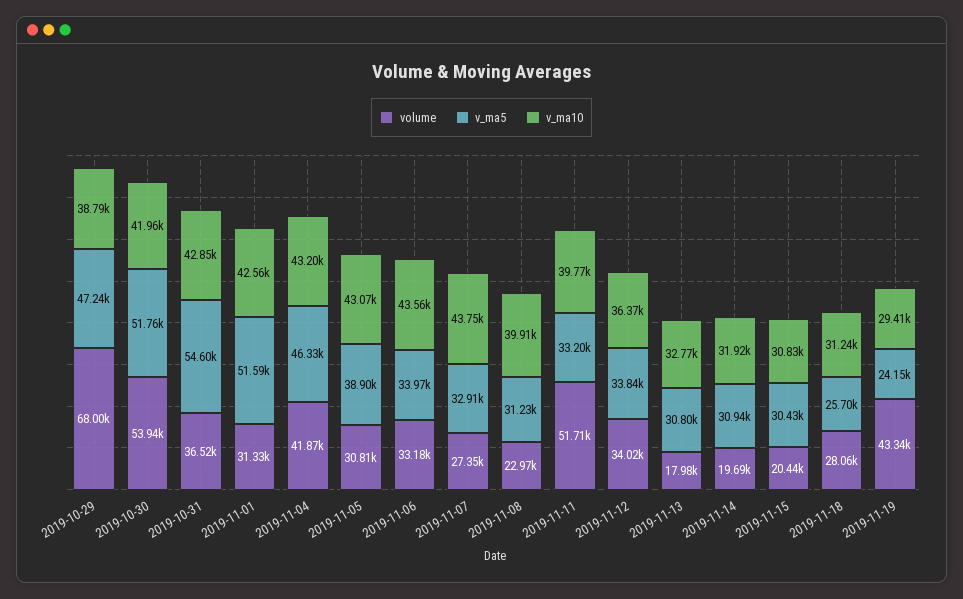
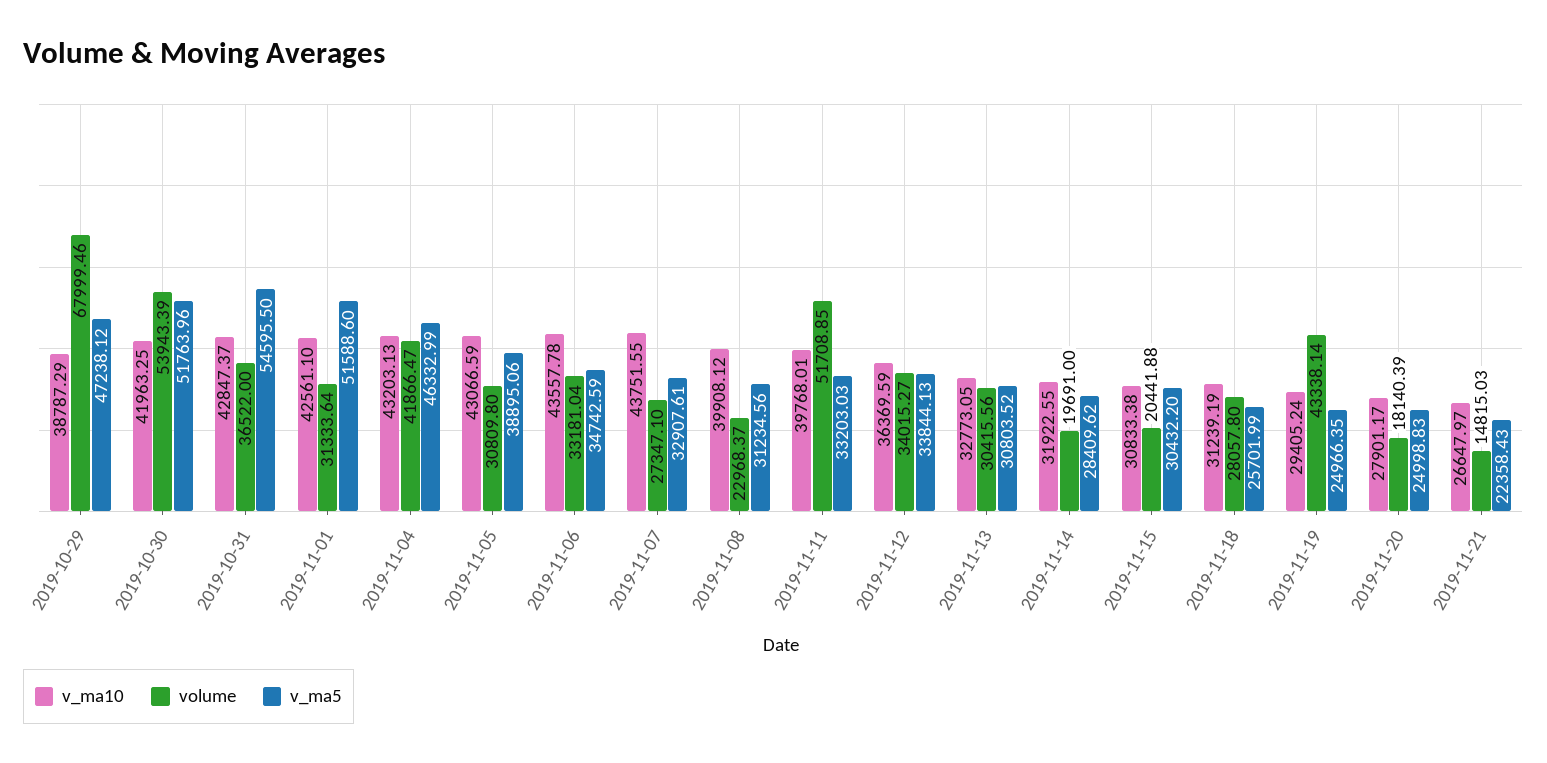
v_ma5, 2019-11-06: 33970 -> 34742.59
volume, 2019-11-13: 17980 -> 30415.56
v_ma5, 2019-11-14: 30940 -> 28409.62
v_ma5, 2019-11-19: 24150 -> 24966.35
v_ma10, 2019-11-20: none -> 27901.17
volume, 2019-11-20: none -> 18140.39
v_ma5, 2019-11-20: none -> 24998.83
v_ma10, 2019-11-21: none -> 26647.97
volume, 2019-11-21: none -> 14815.03
v_ma5, 2019-11-21: none -> 22358.43

